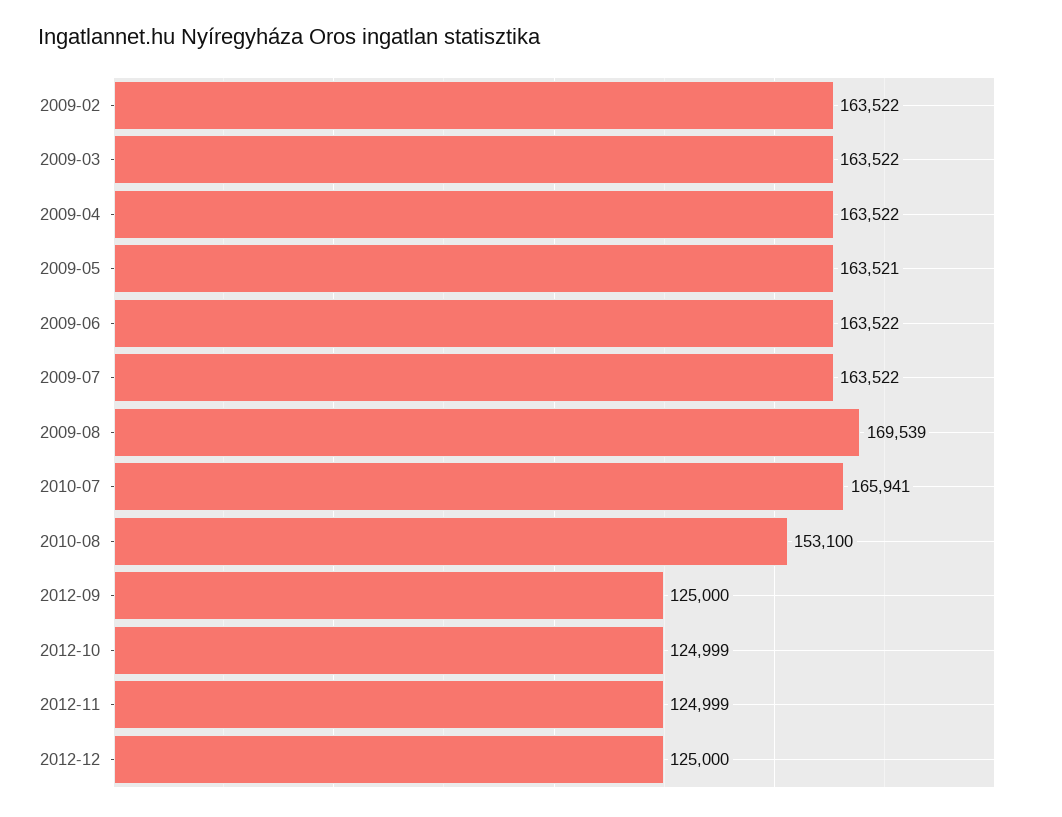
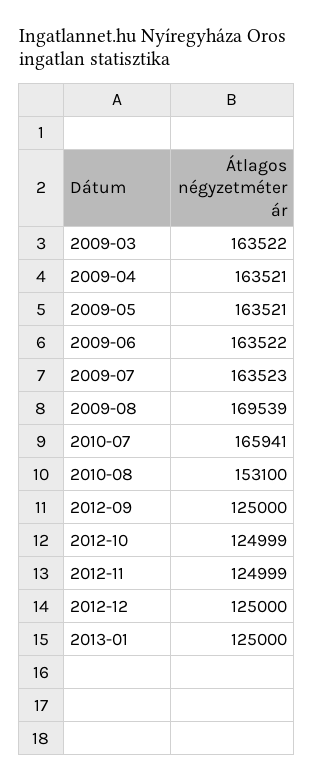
2009-02: 163522 -> none
2009-04: 163522 -> 163521
2009-07: 163522 -> 163523
2013-01: none -> 125000

